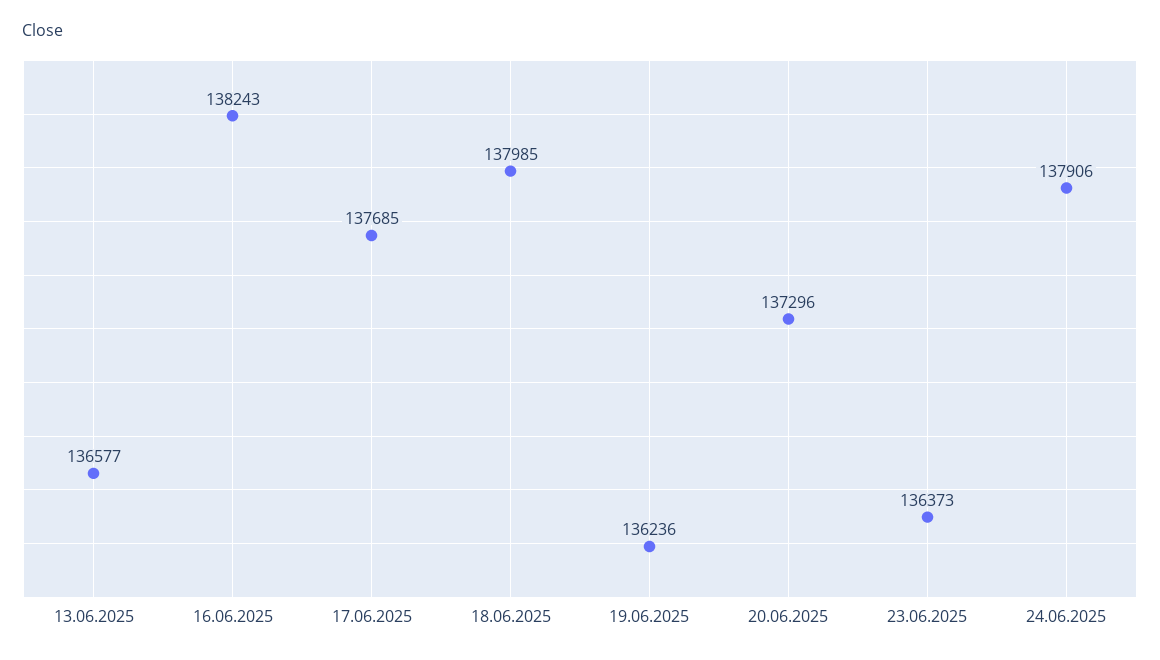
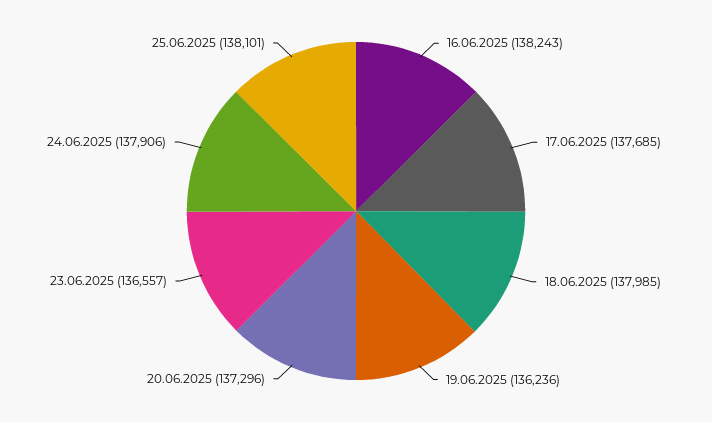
13.06.2025: 136577 -> none
23.06.2025: 136373 -> 136557
25.06.2025: none -> 138101

